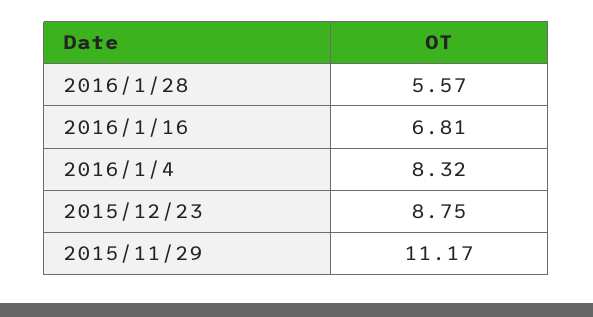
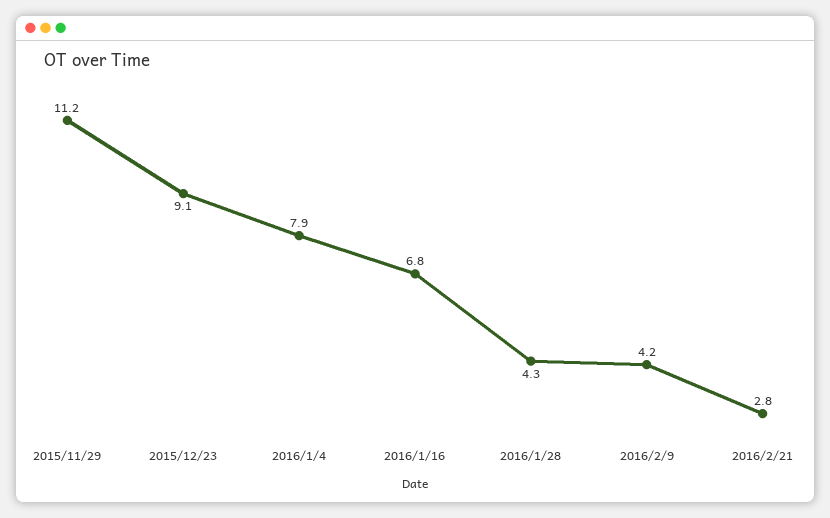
2016/1/28: 5.57 -> 4.3
2016/1/4: 8.32 -> 7.9
2015/12/23: 8.75 -> 9.1
2016/2/9: none -> 4.2
2016/2/21: none -> 2.8

